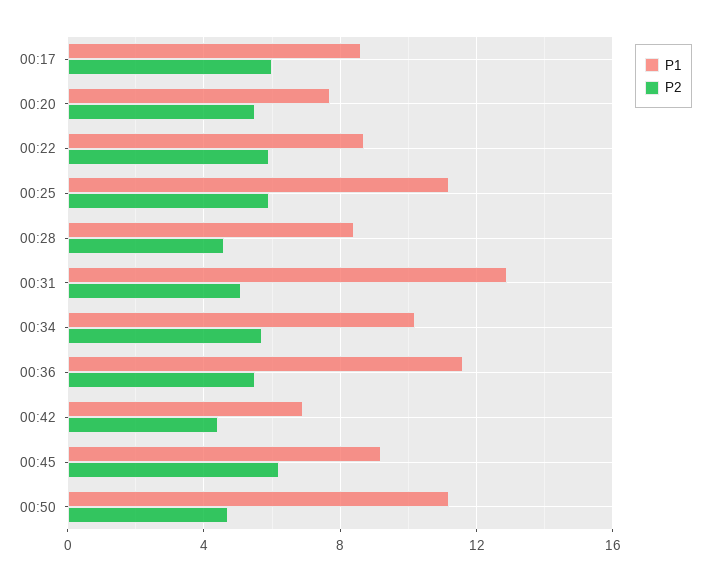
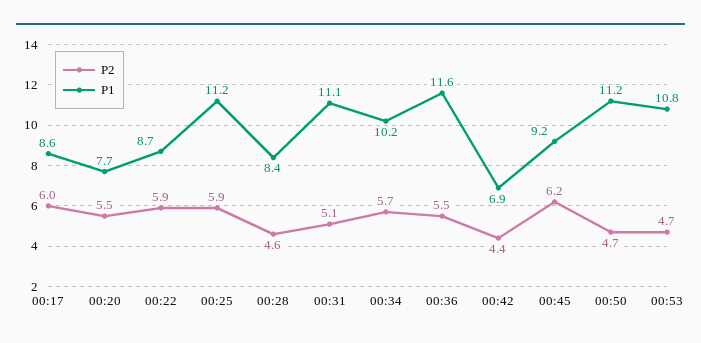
P1, 00:31: 13 -> 11.1
P2, 00:53: none -> 4.7
P1, 00:53: none -> 10.8

